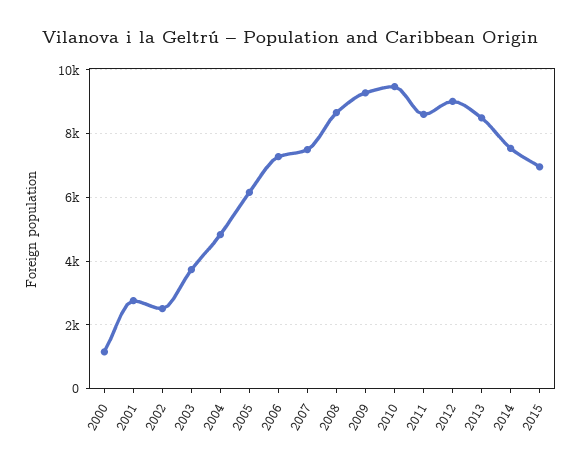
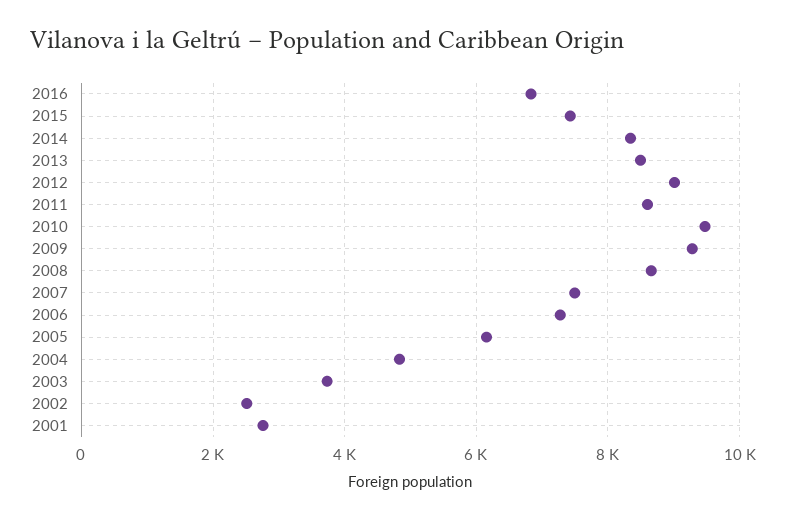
2000: 1200 -> none
2014: 7600 -> 8400
2015: 7000 -> 7400
2016: none -> 6800

